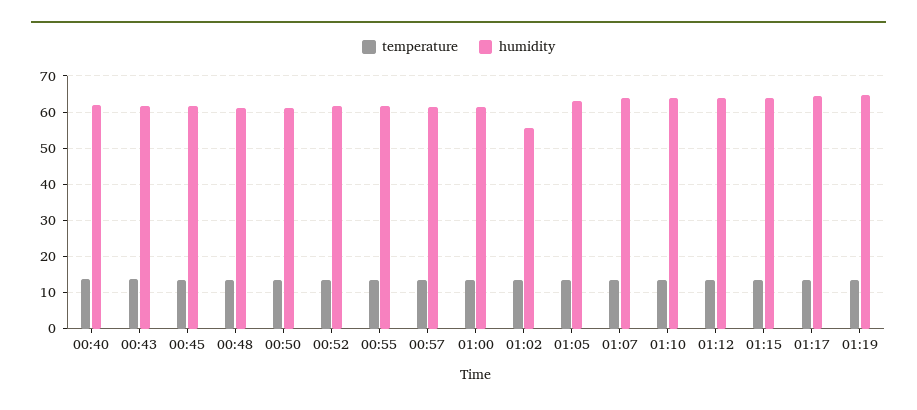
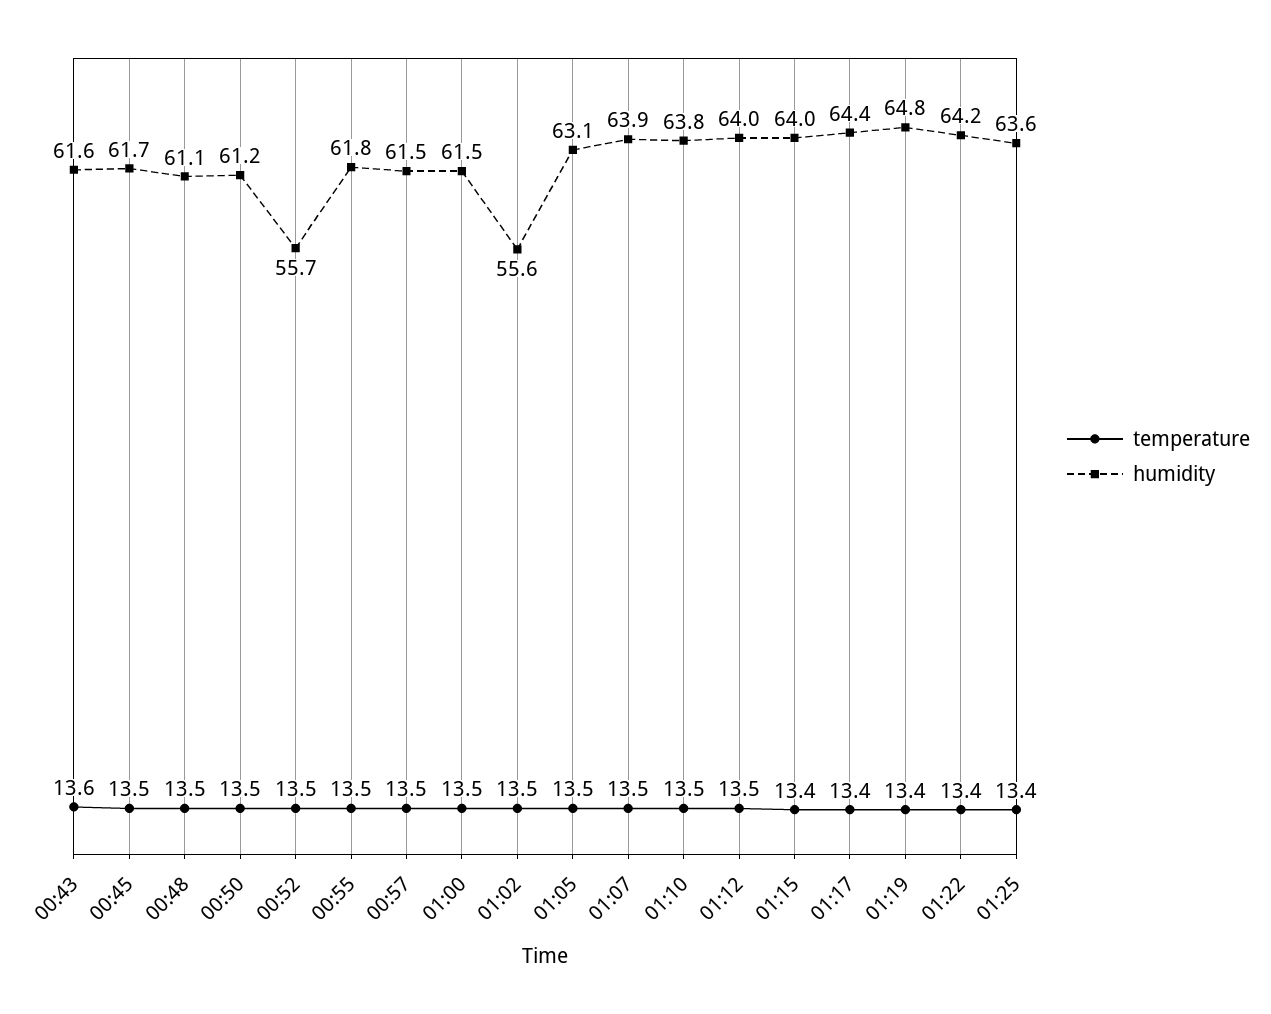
temperature, 00:40: 14 -> none
humidity, 00:40: 62 -> none
humidity, 00:52: 62 -> 55.7
temperature, 01:22: none -> 13.4
humidity, 01:22: none -> 64.2
temperature, 01:25: none -> 13.4
humidity, 01:25: none -> 63.6

